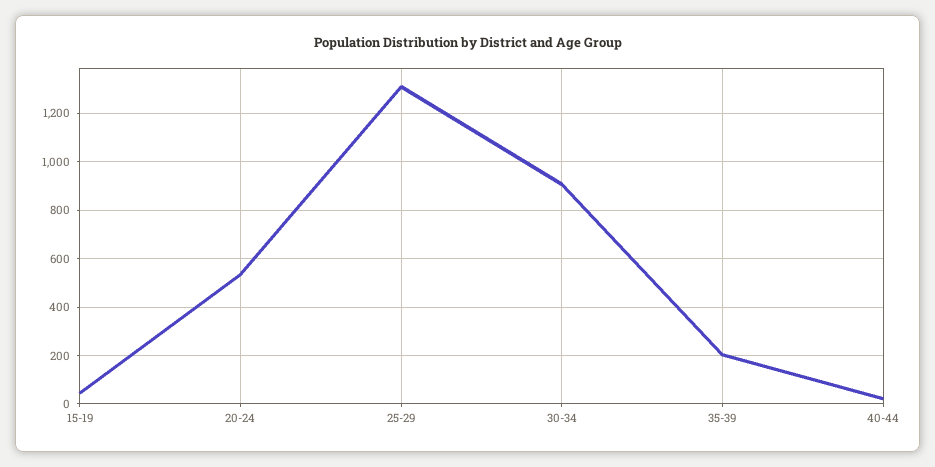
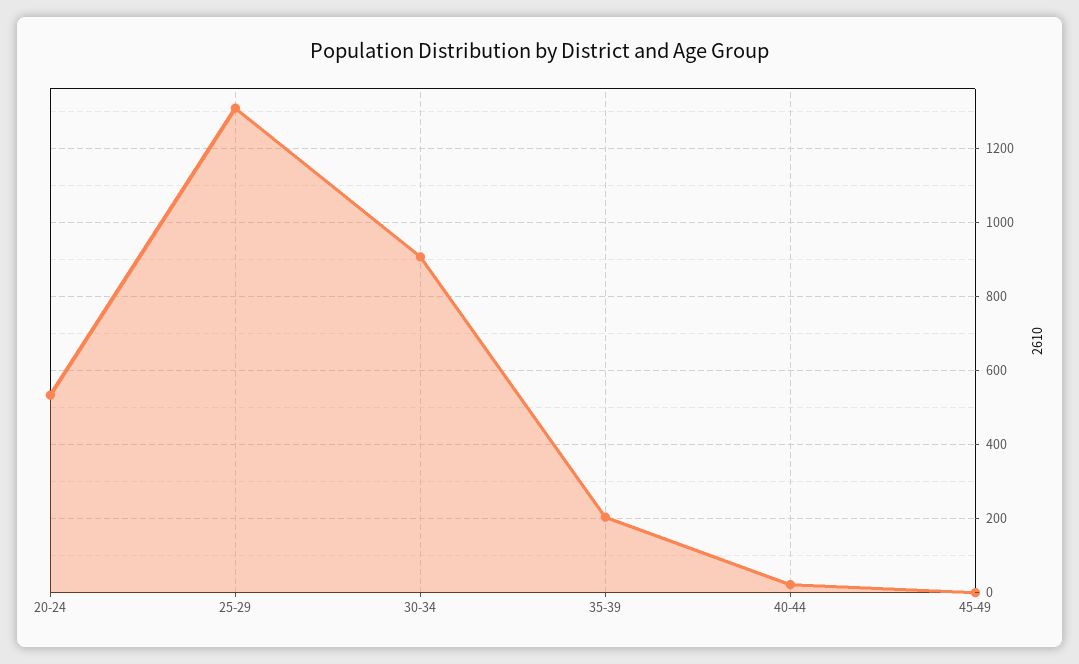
15-19: 50 -> none
45-49: none -> 0

